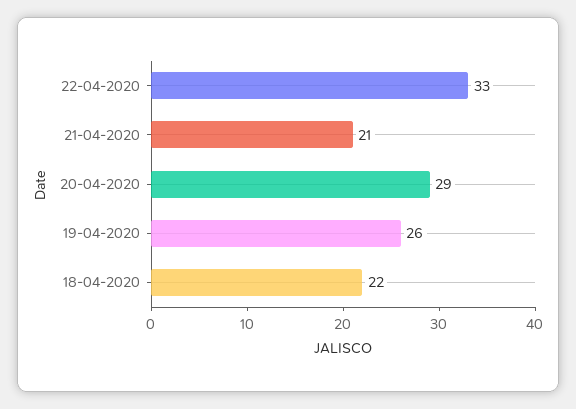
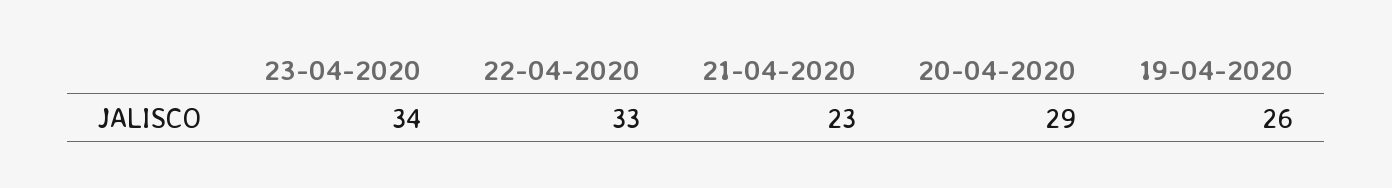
21-04-2020: 21 -> 23
18-04-2020: 22 -> none
23-04-2020: none -> 34

